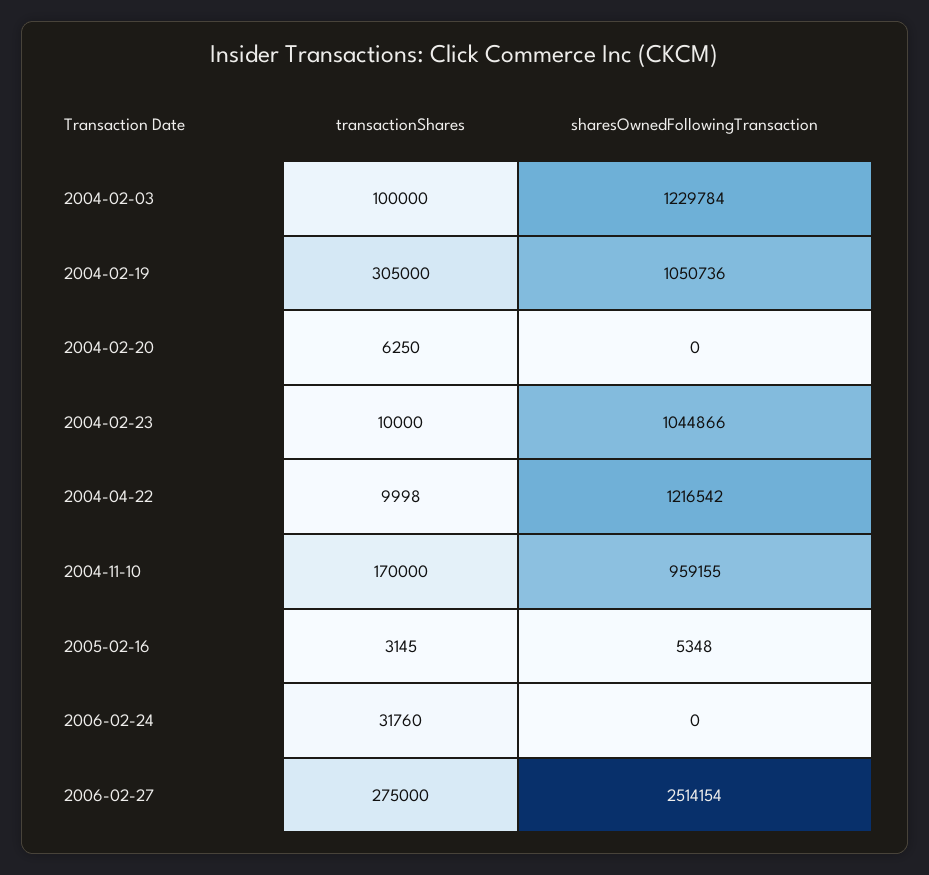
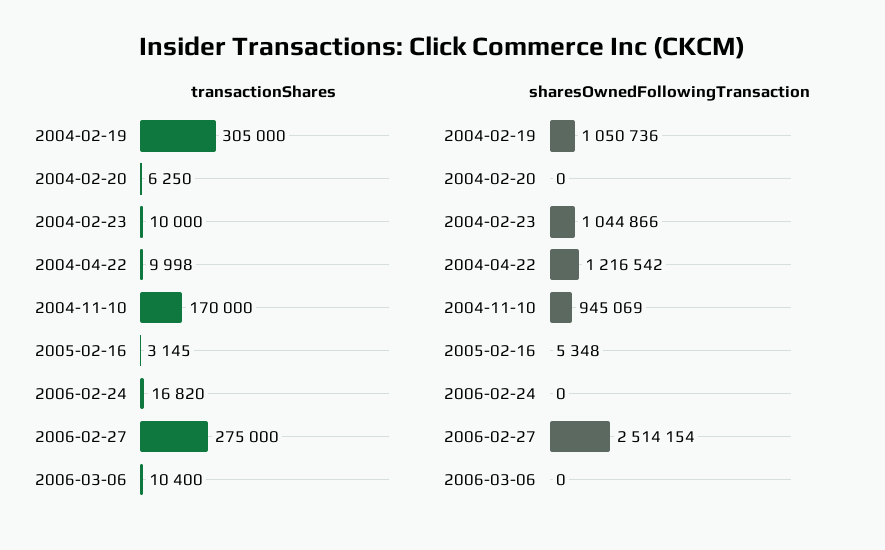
transactionShares, 2004-02-03: 100000 -> none
sharesOwnedFollowingTransaction, 2004-02-03: 1229784 -> none
sharesOwnedFollowingTransaction, 2004-11-10: 959155 -> 945069
transactionShares, 2006-02-24: 31760 -> 16820
transactionShares, 2006-03-06: none -> 10400
sharesOwnedFollowingTransaction, 2006-03-06: none -> 0

